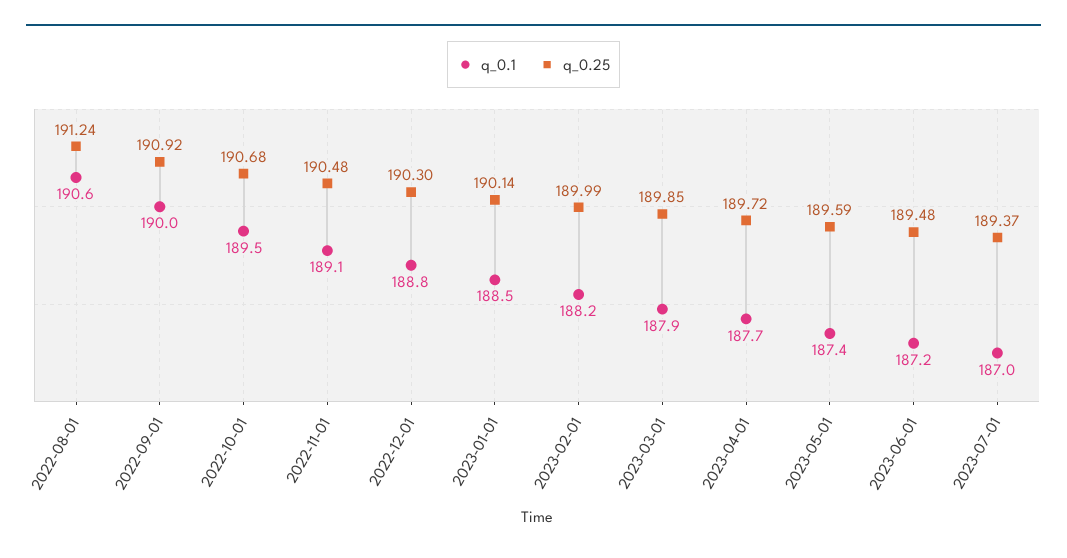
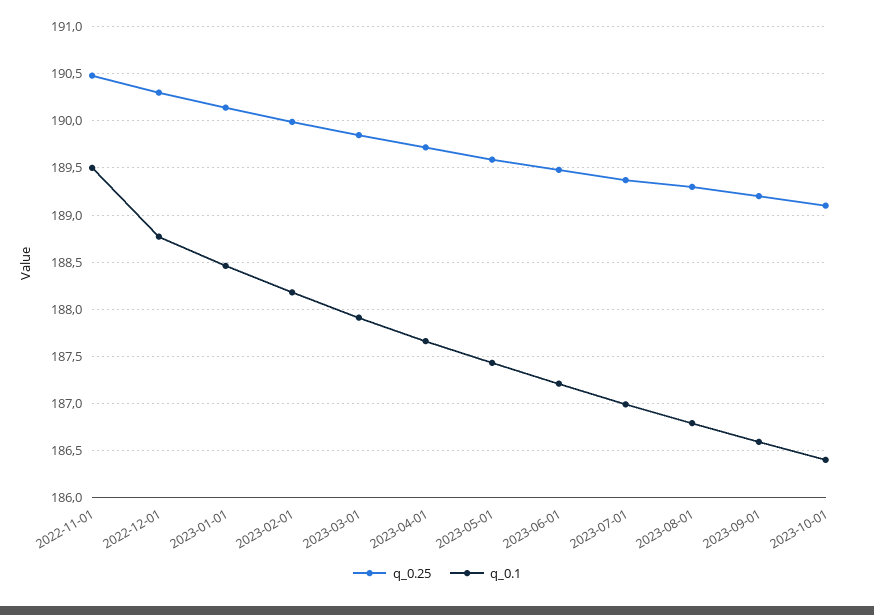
q_0.1, 2022-08-01: 190.6 -> none
q_0.25, 2022-08-01: 191.24 -> none
q_0.1, 2022-09-01: 190 -> none
q_0.25, 2022-09-01: 190.92 -> none
q_0.1, 2022-10-01: 189.5 -> none
q_0.25, 2022-10-01: 190.68 -> none
q_0.1, 2022-11-01: 189.1 -> 189.5
q_0.25, 2023-08-01: none -> 189.3
q_0.1, 2023-08-01: none -> 186.8
q_0.25, 2023-09-01: none -> 189.2
q_0.1, 2023-09-01: none -> 186.6
q_0.25, 2023-10-01: none -> 189.1
q_0.1, 2023-10-01: none -> 186.4

